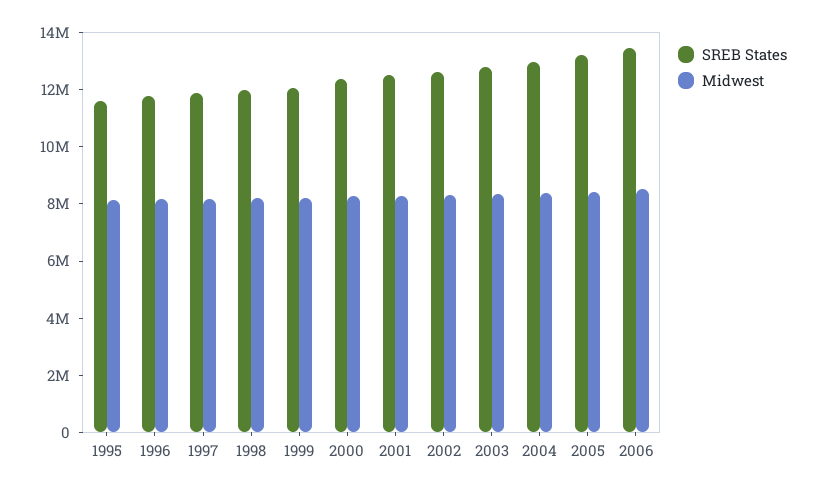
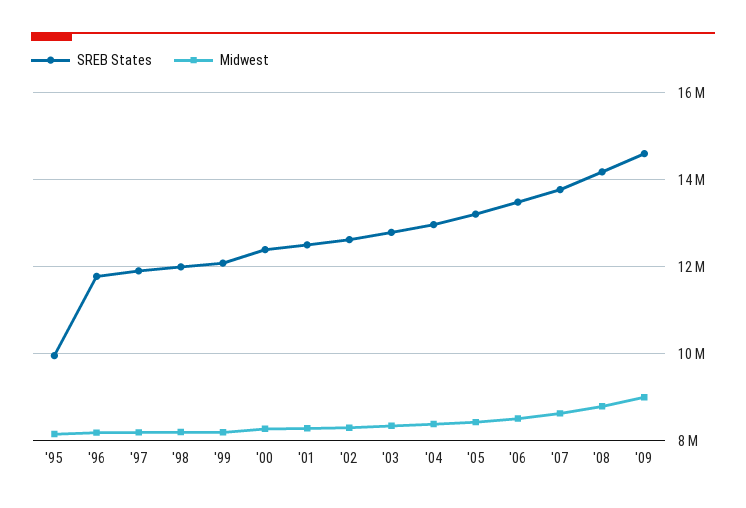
SREB States, 1995: 11500000 -> 10000000
SREB States, '07: none -> 13800000
Midwest, '07: none -> 8600000
SREB States, '08: none -> 14200000
Midwest, '08: none -> 8800000
SREB States, '09: none -> 14600000
Midwest, '09: none -> 9000000

